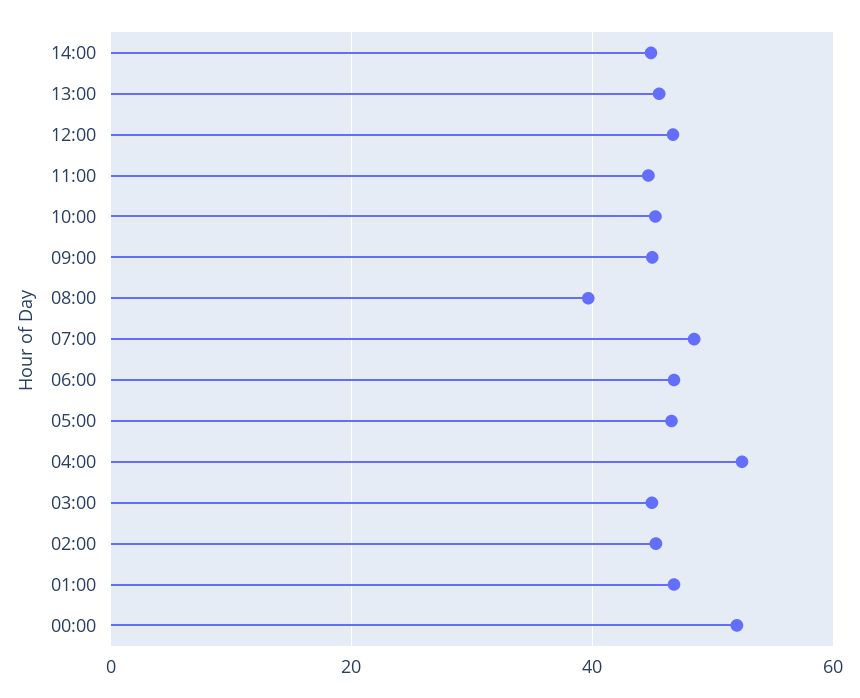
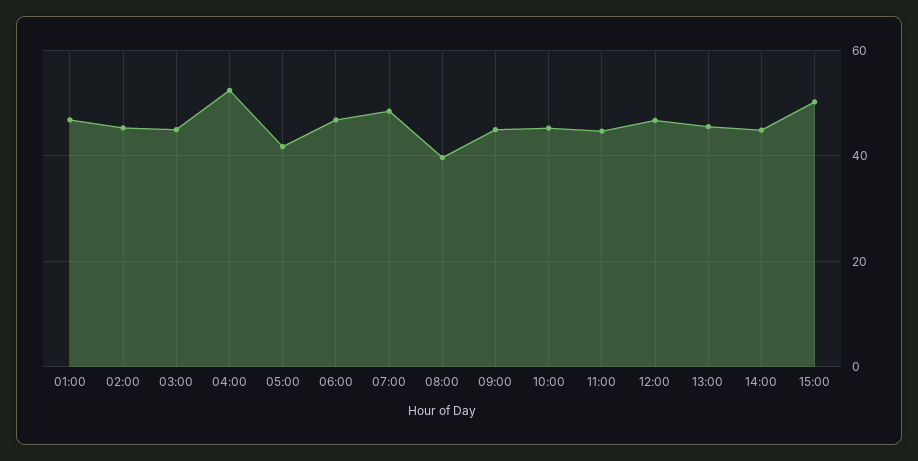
05:00: 46 -> 42
00:00: 52 -> none
15:00: none -> 50

